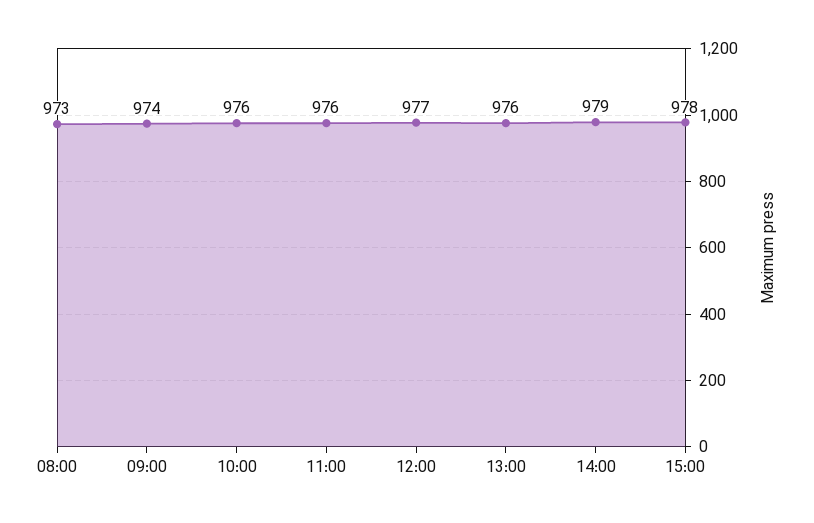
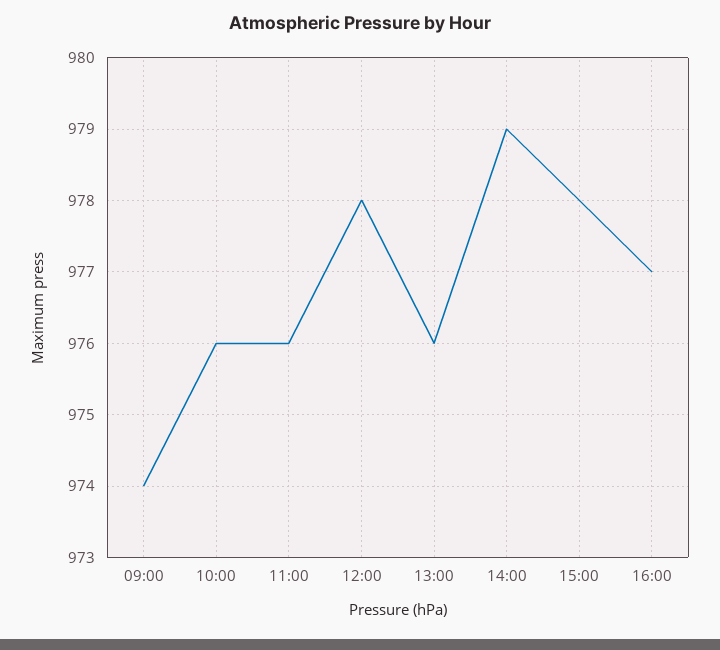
08:00: 973 -> none
12:00: 977 -> 978
16:00: none -> 977

